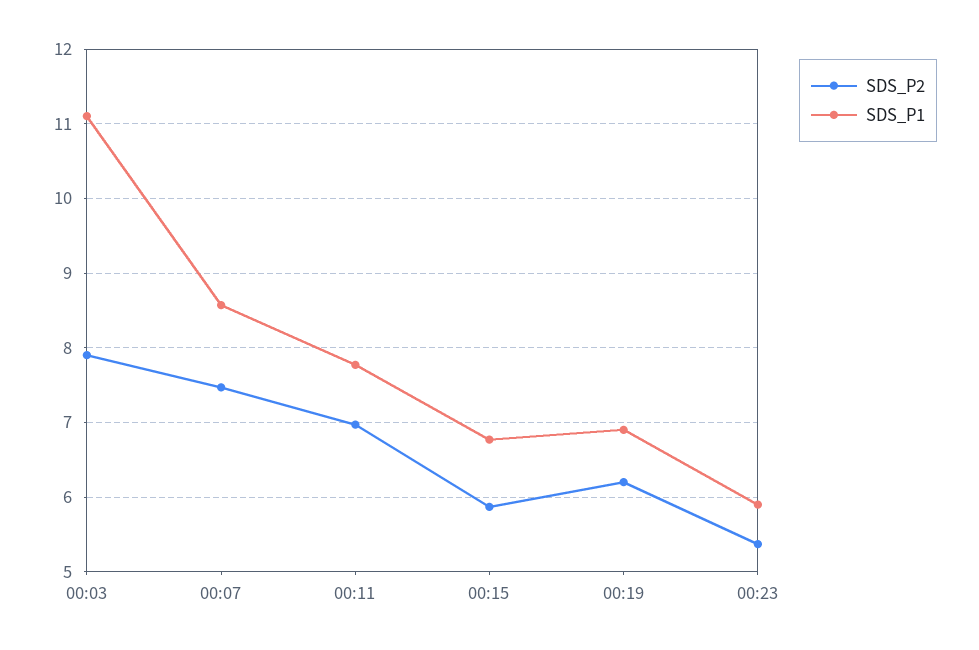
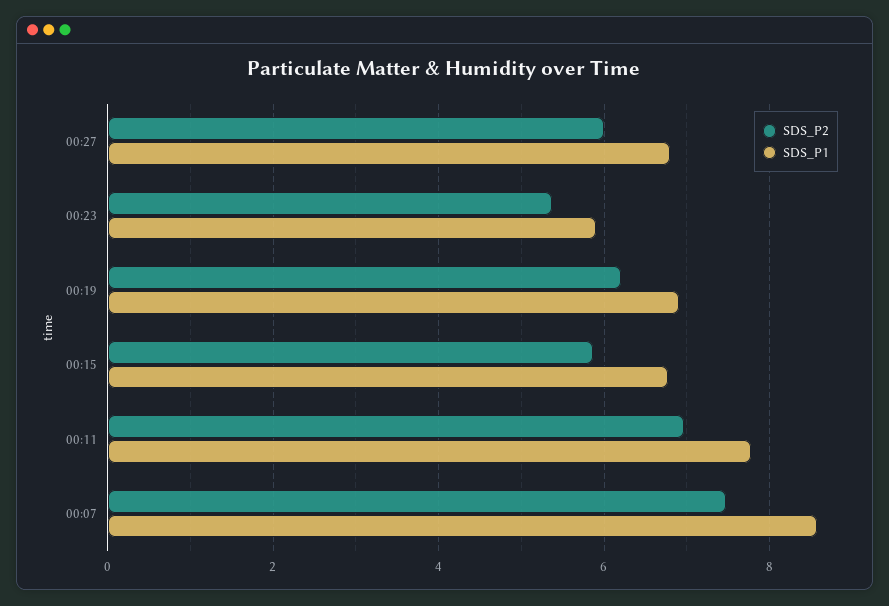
SDS_P2, 00:03: 7.9 -> none
SDS_P1, 00:03: 11.1 -> none
SDS_P2, 00:27: none -> 6
SDS_P1, 00:27: none -> 6.8

